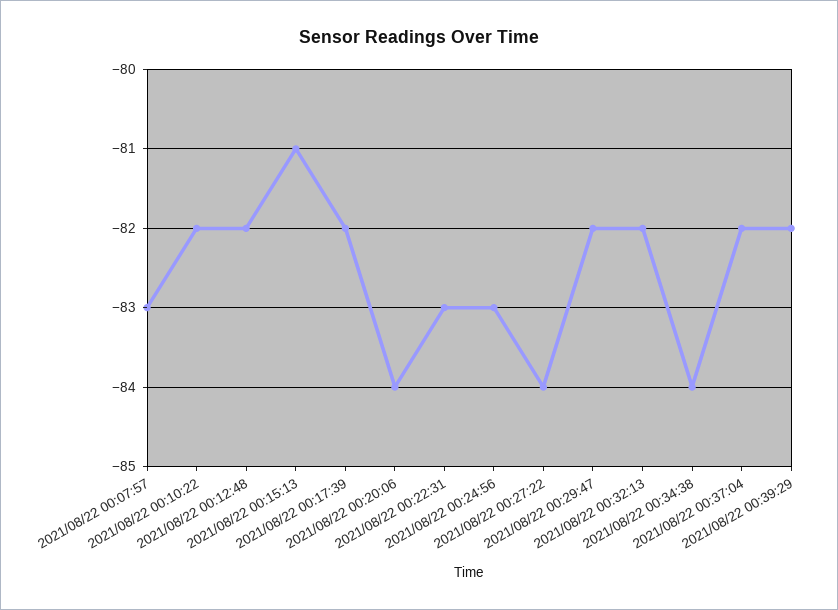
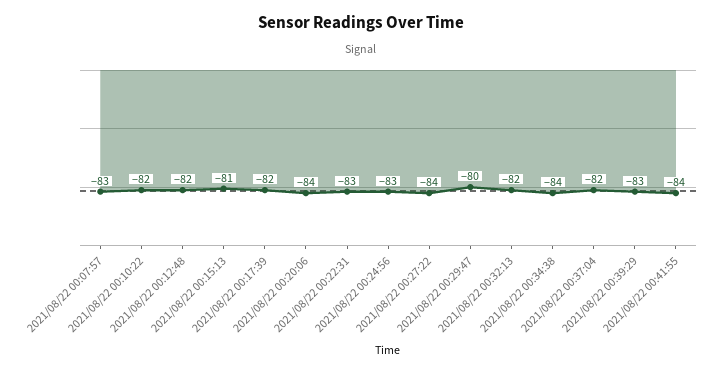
2021/08/22 00:29:47: -82 -> -80
2021/08/22 00:39:29: -82 -> -83
2021/08/22 00:41:55: none -> -84

